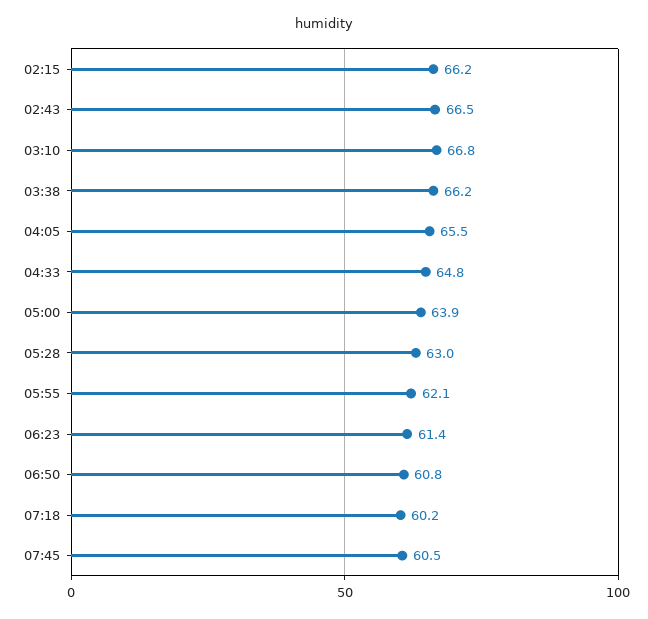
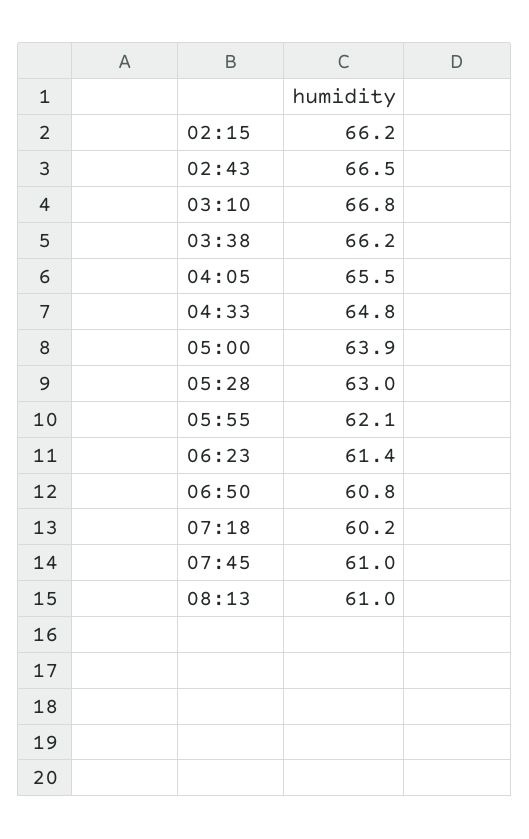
07:45: 60.5 -> 61
08:13: none -> 61

